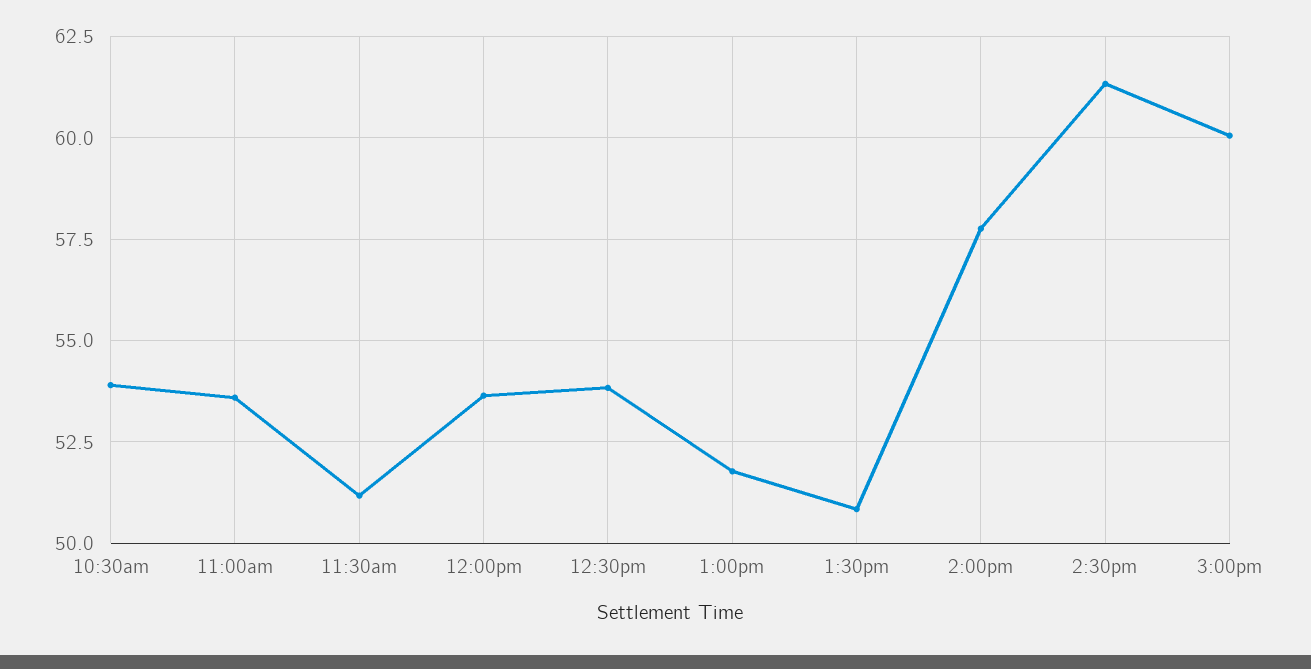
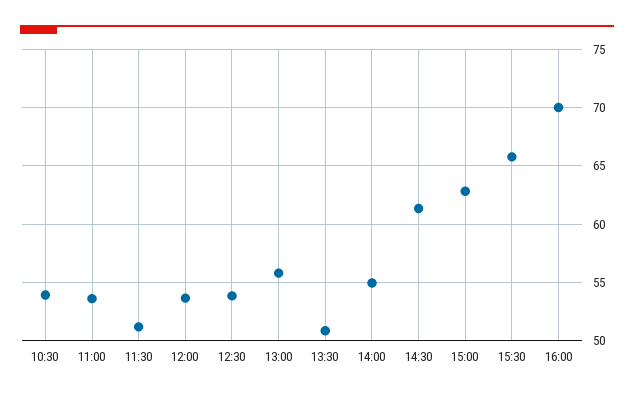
1:00pm: 51.75 -> 56
2:00pm: 57.75 -> 55
3:00pm: 60 -> 63
15:30: none -> 66
16:00: none -> 70

